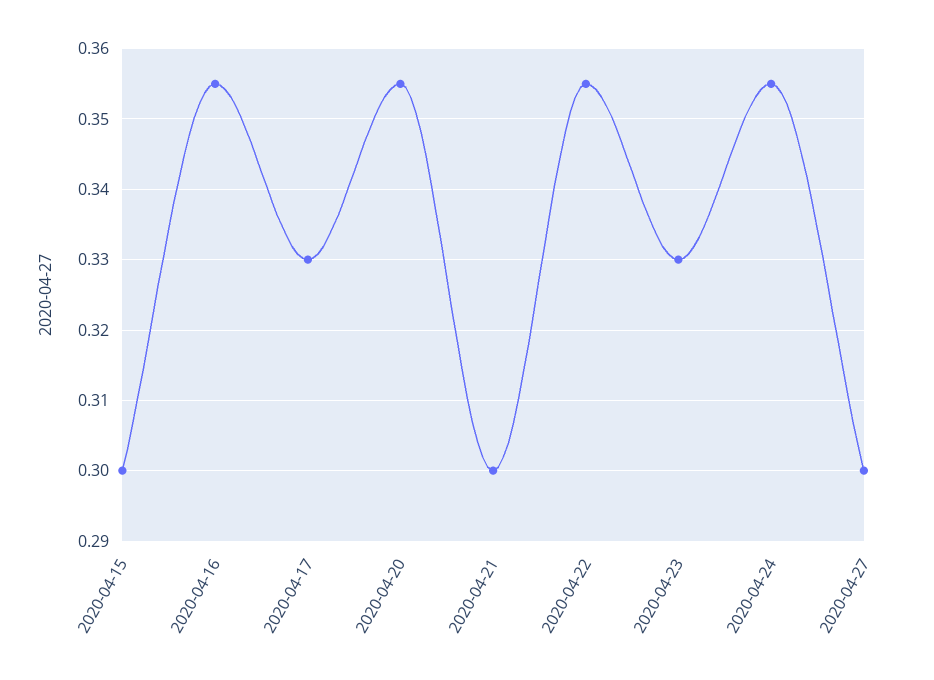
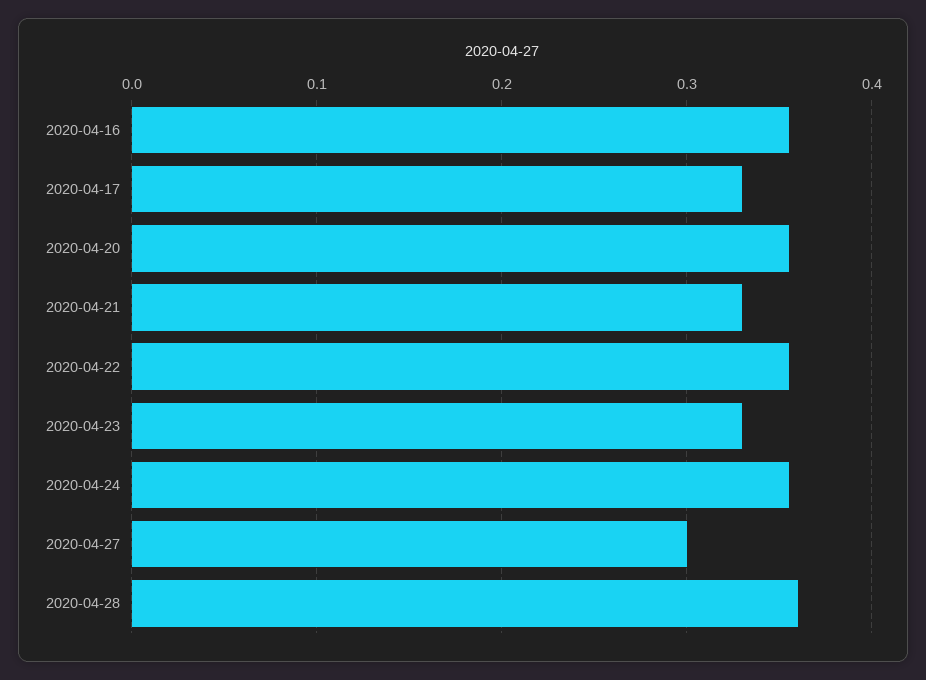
2020-04-15: 0.3 -> none
2020-04-21: 0.3 -> 0.33
2020-04-28: none -> 0.36

